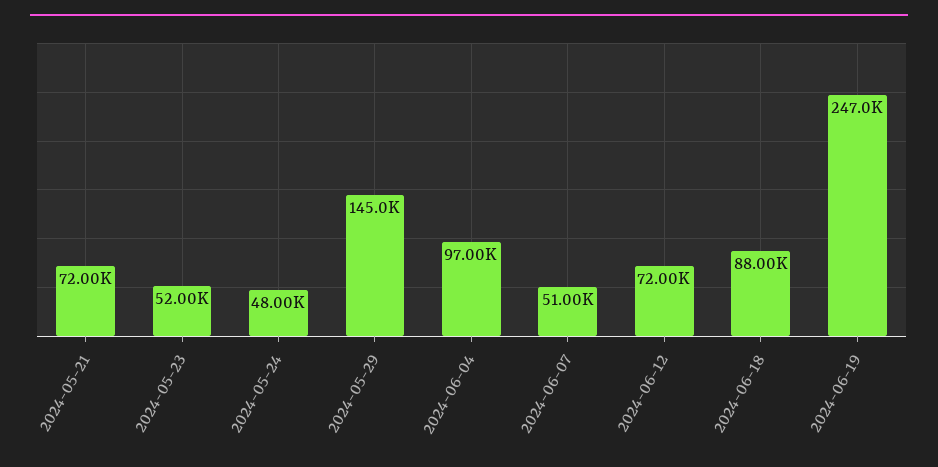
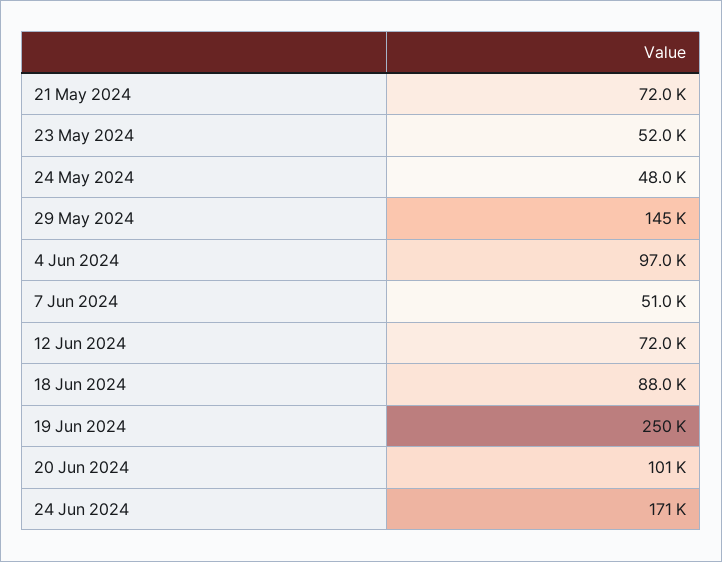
2024-06-19: 247000 -> 250000
20 Jun 2024: none -> 101000
24 Jun 2024: none -> 171000

